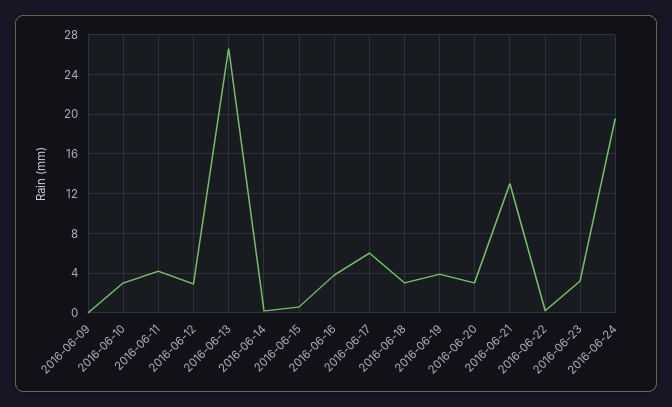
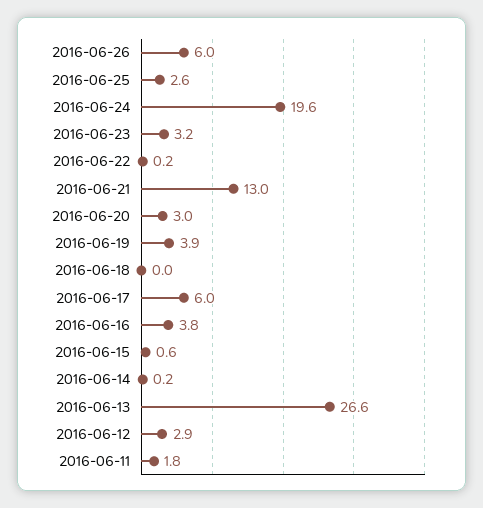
2016-06-09: 0 -> none
2016-06-10: 3 -> none
2016-06-11: 4 -> 1.8
2016-06-18: 3 -> 0
2016-06-26: none -> 6
2016-06-25: none -> 2.6

